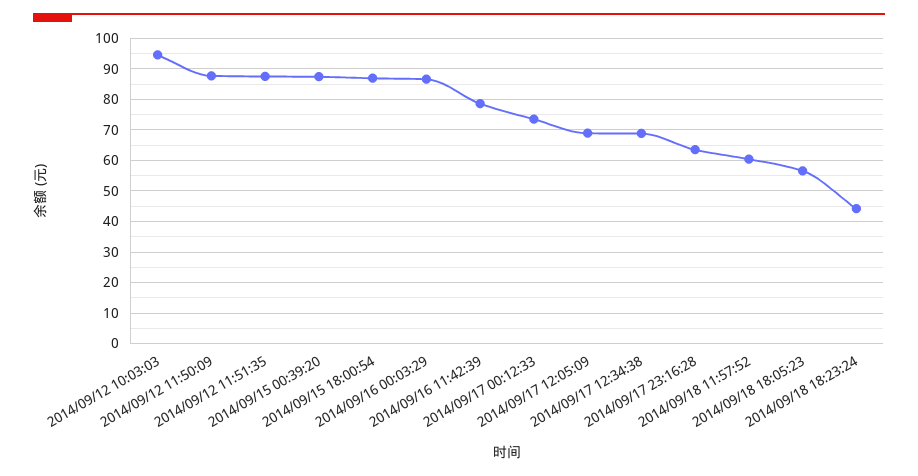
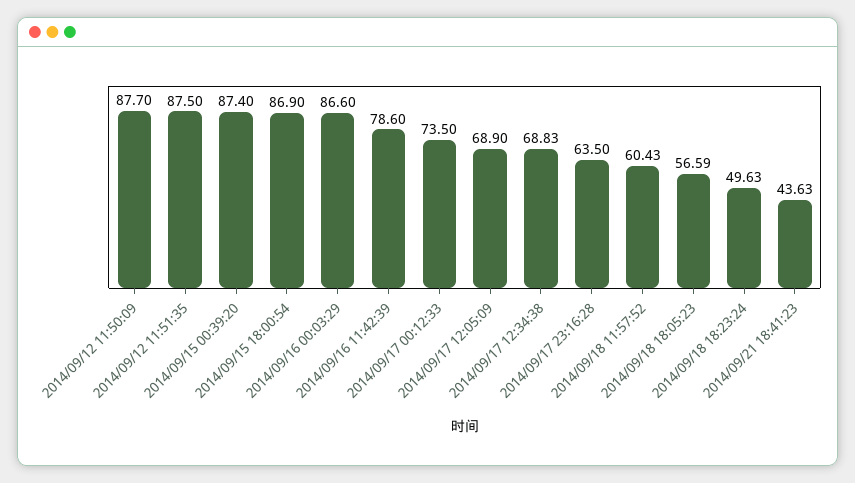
2014/09/12 10:03:03: 94 -> none
2014/09/18 18:23:24: 44 -> 49.63
2014/09/21 18:41:23: none -> 43.63

